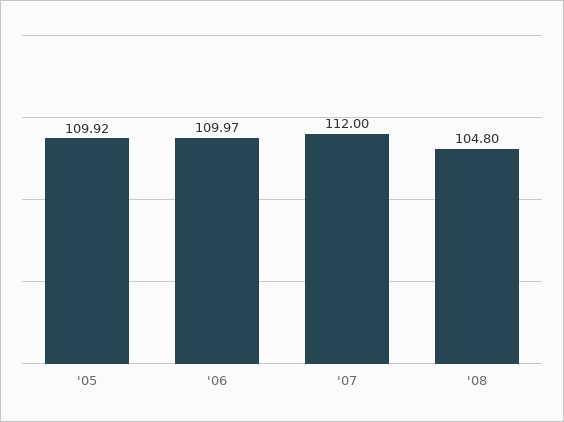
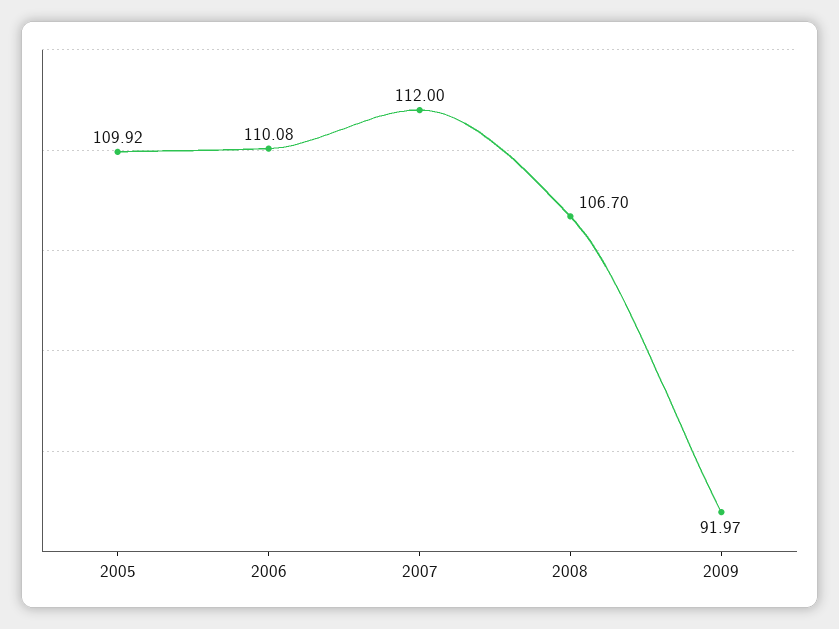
'06: 109.97 -> 110.08
'08: 104.8 -> 106.7
2009: none -> 91.97

